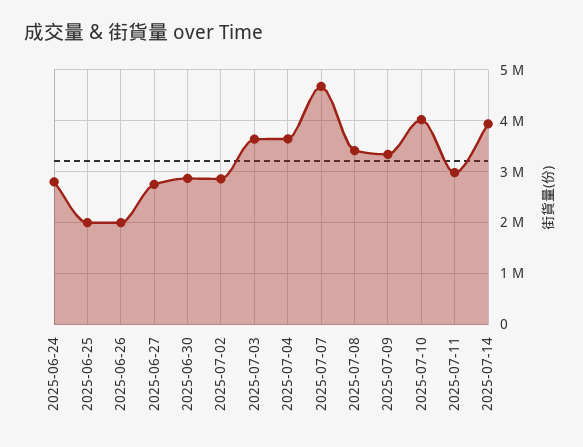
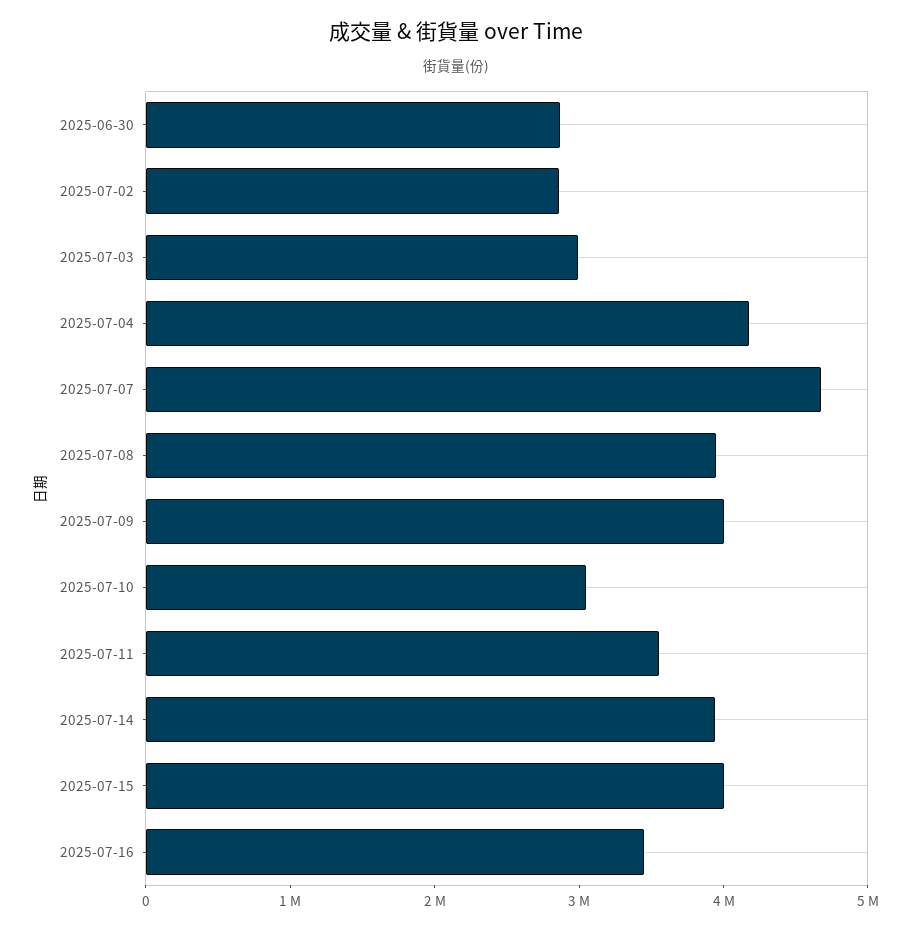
2025-06-24: 2800000 -> none
2025-06-25: 2000000 -> none
2025-06-26: 2000000 -> none
2025-06-27: 2800000 -> none
2025-07-03: 3600000 -> 3000000
2025-07-04: 3600000 -> 4200000
2025-07-08: 3400000 -> 4000000
2025-07-09: 3400000 -> 4000000
2025-07-10: 4000000 -> 3000000
2025-07-11: 3000000 -> 3600000
2025-07-15: none -> 4000000
2025-07-16: none -> 3400000

